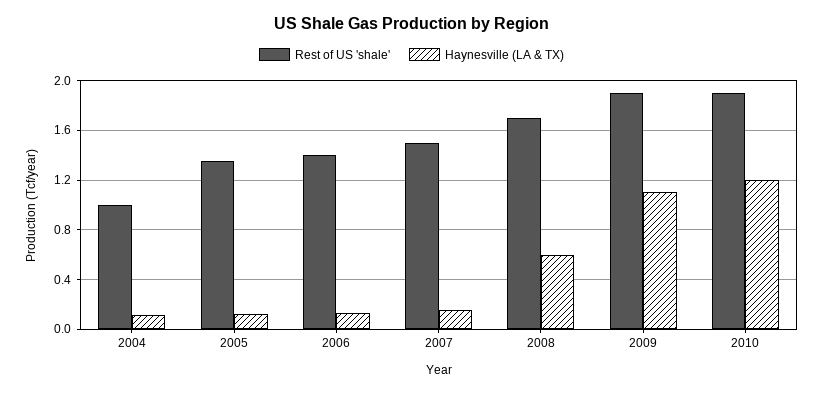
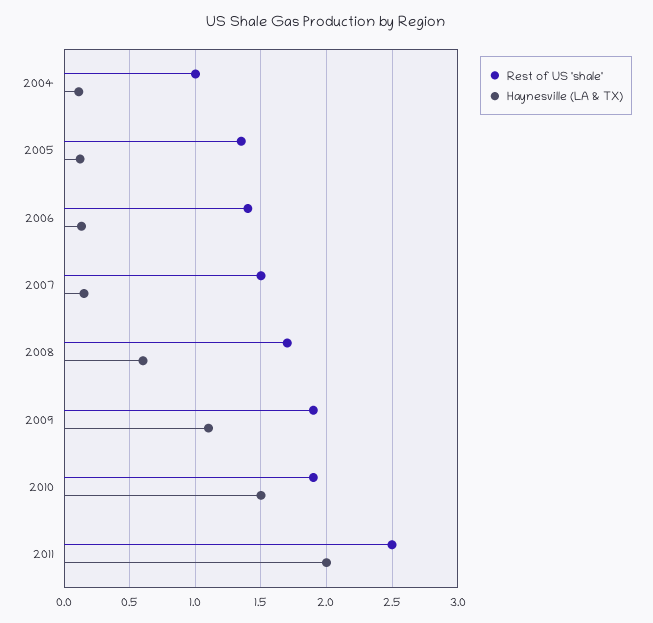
Haynesville (LA & TX), 2010: 1.2 -> 1.5
Rest of US 'shale', 2011: none -> 2.5
Haynesville (LA & TX), 2011: none -> 2

